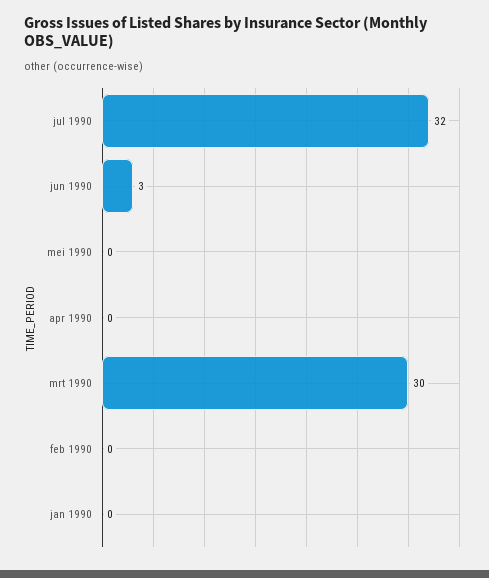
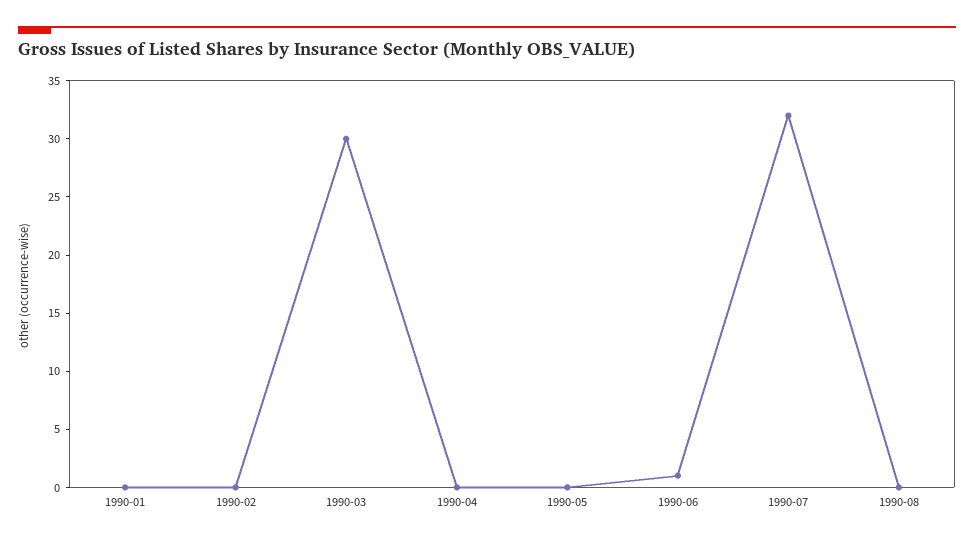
jun 1990: 3 -> 1
1990-08: none -> 0

